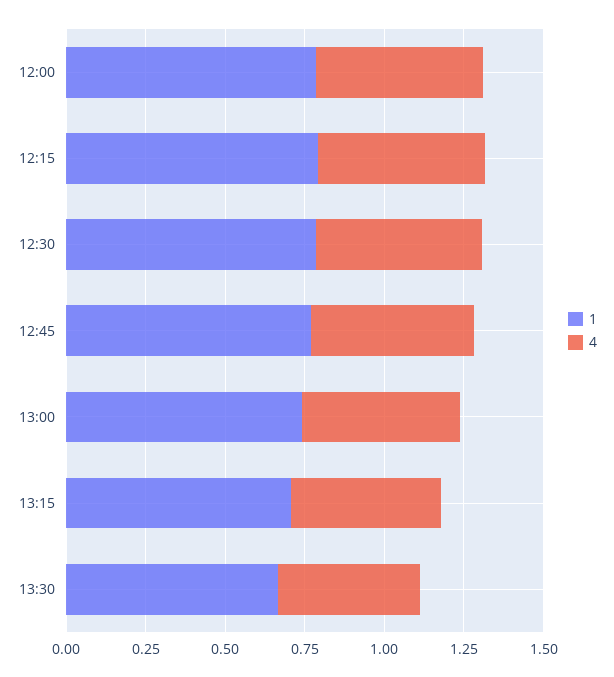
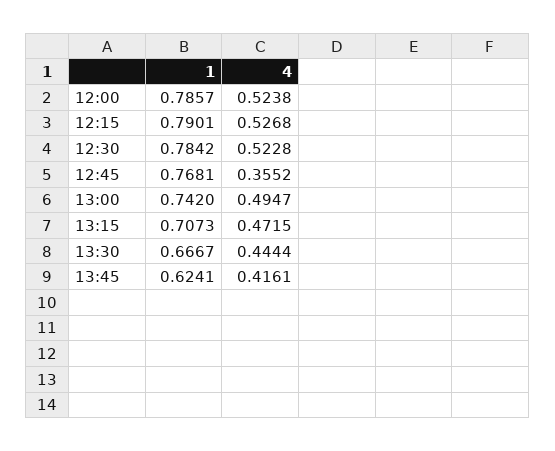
4, 12:45: 0.5 -> 0.3552
1, 13:45: none -> 0.6241
4, 13:45: none -> 0.4161

